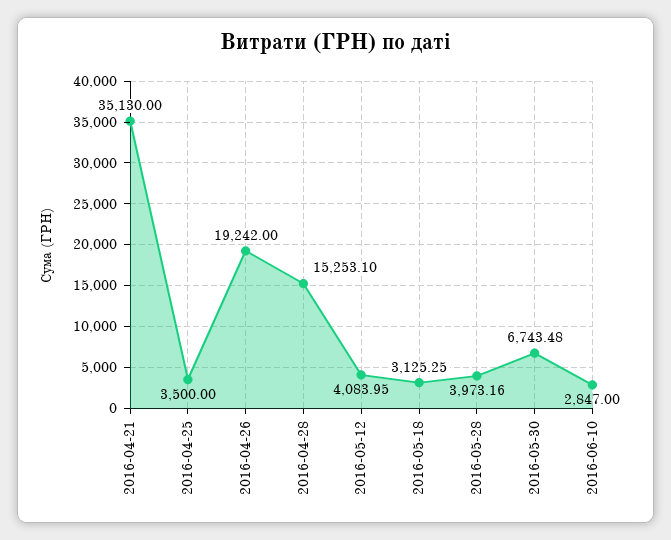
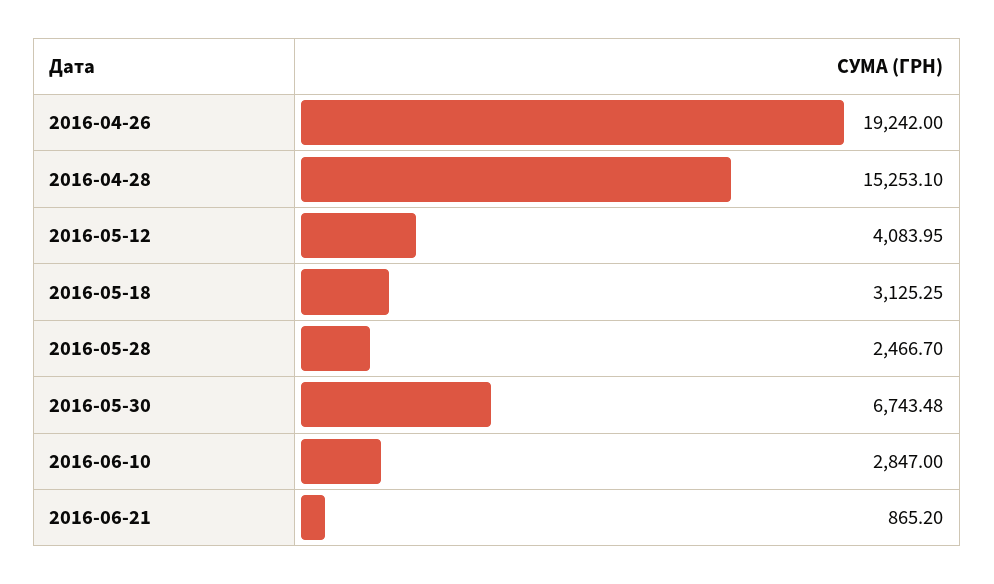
2016-04-21: 35130 -> none
2016-04-25: 3500 -> none
2016-05-28: 3973.16 -> 2466.7
2016-06-21: none -> 865.2

